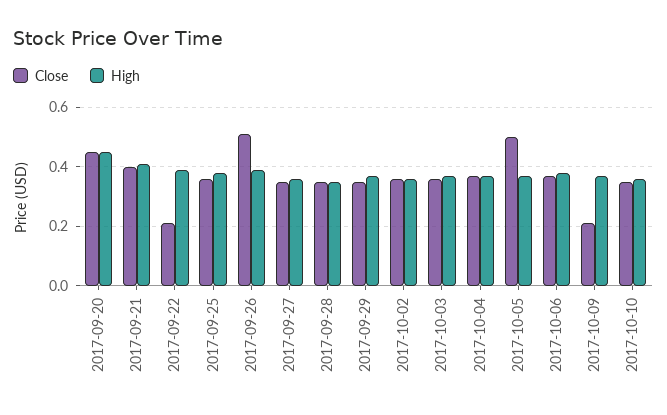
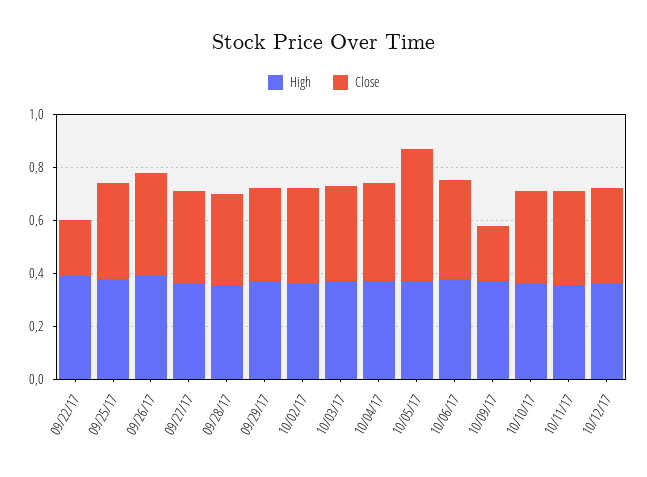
Close, 2017-09-20: 0.45 -> none
High, 2017-09-20: 0.45 -> none
Close, 2017-09-21: 0.4 -> none
High, 2017-09-21: 0.4 -> none
Close, 2017-09-26: 0.5 -> 0.4
High, 10/11/17: none -> 0.35
Close, 10/11/17: none -> 0.35
High, 10/12/17: none -> 0.35
Close, 10/12/17: none -> 0.35

